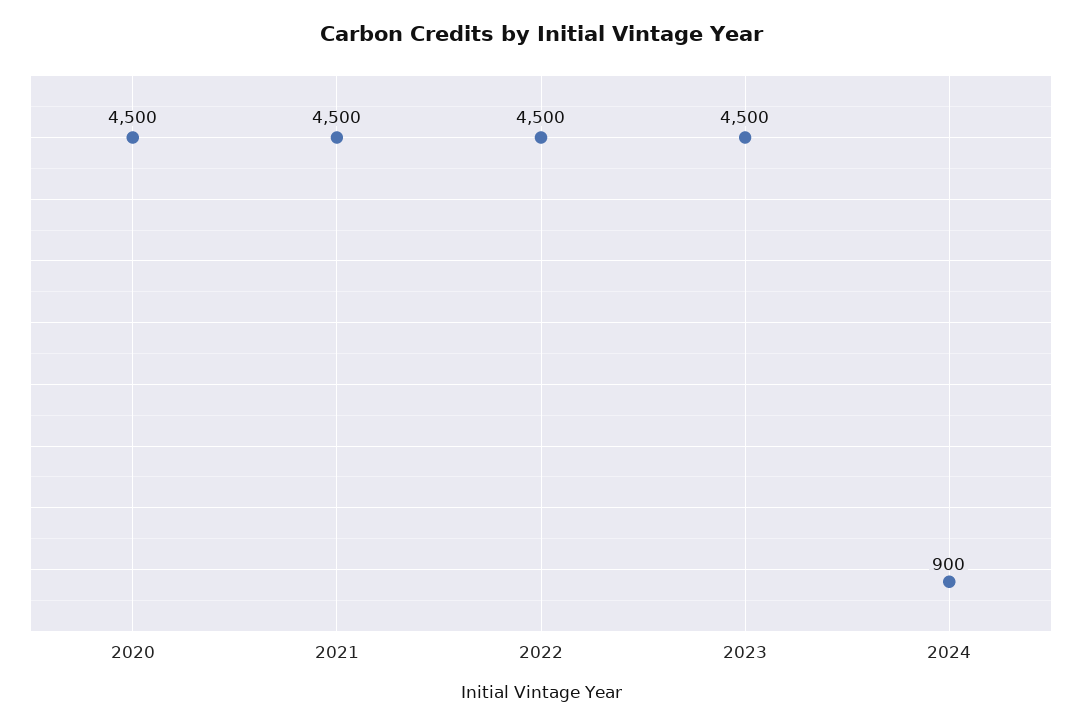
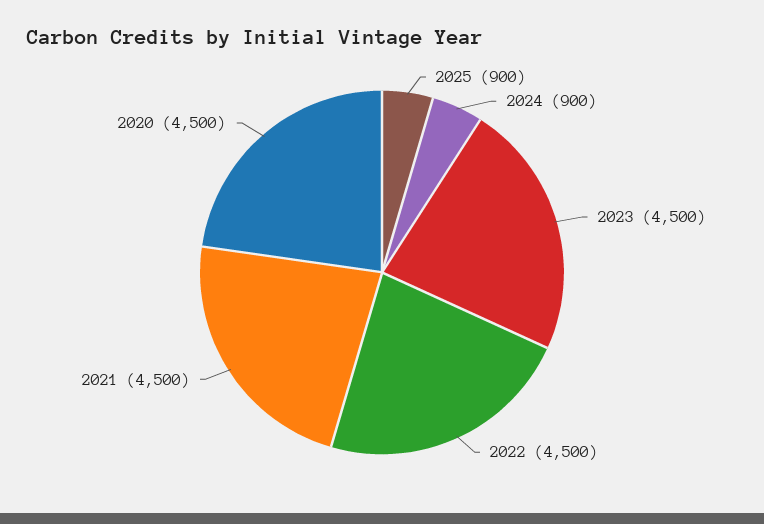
2025: none -> 900

